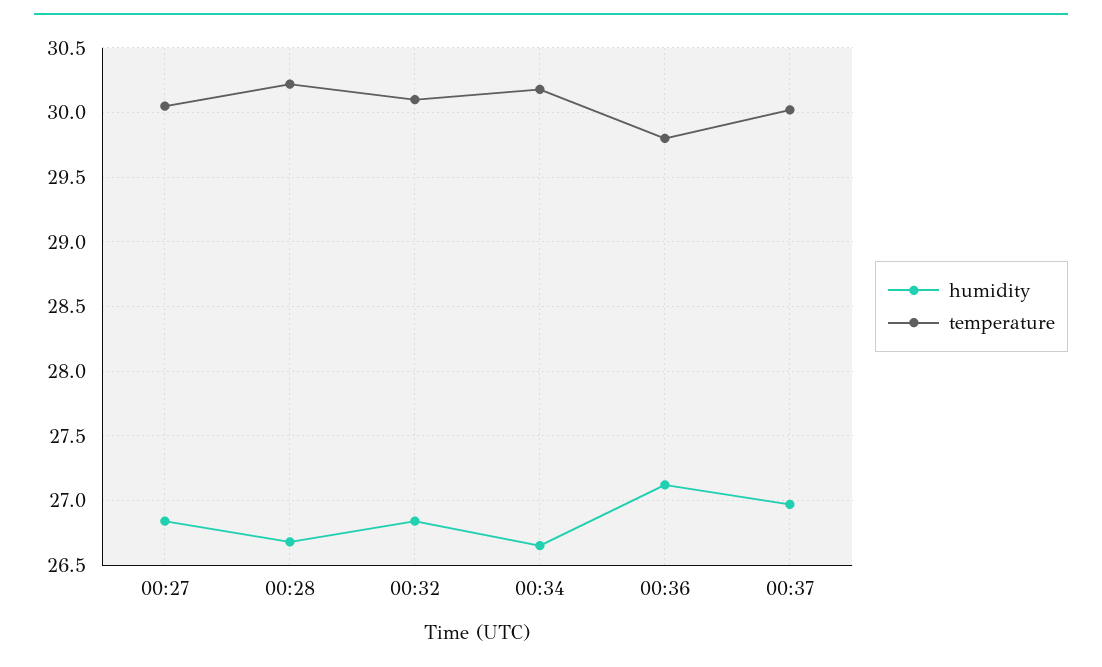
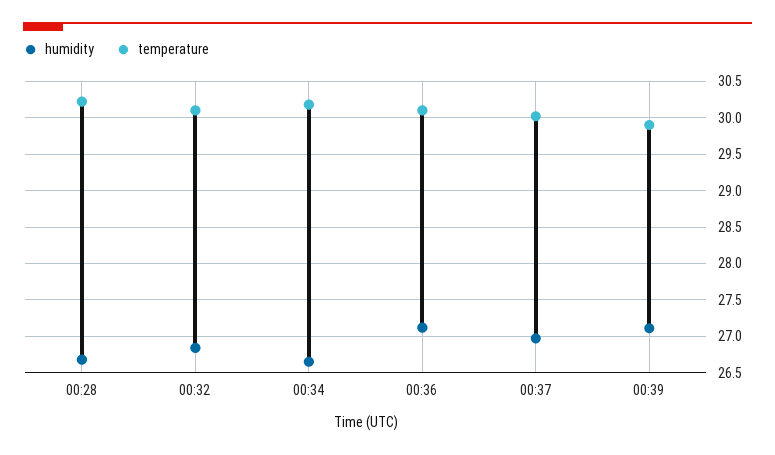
humidity, 00:27: 26.85 -> none
temperature, 00:27: 30.05 -> none
temperature, 00:36: 29.8 -> 30.1
humidity, 00:39: none -> 27.1
temperature, 00:39: none -> 29.9

